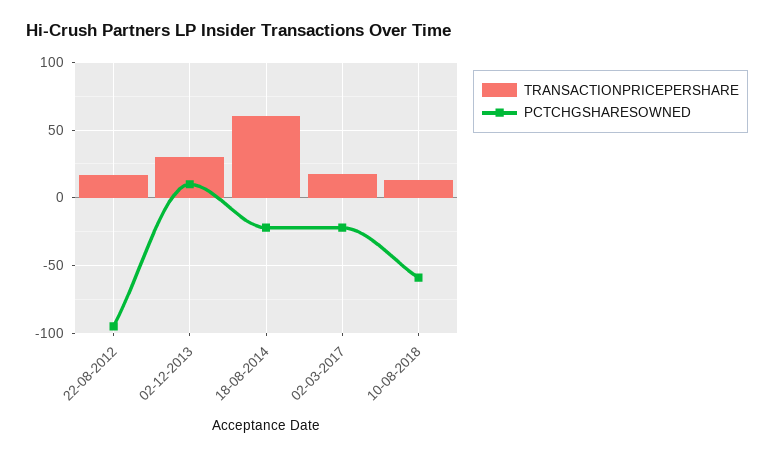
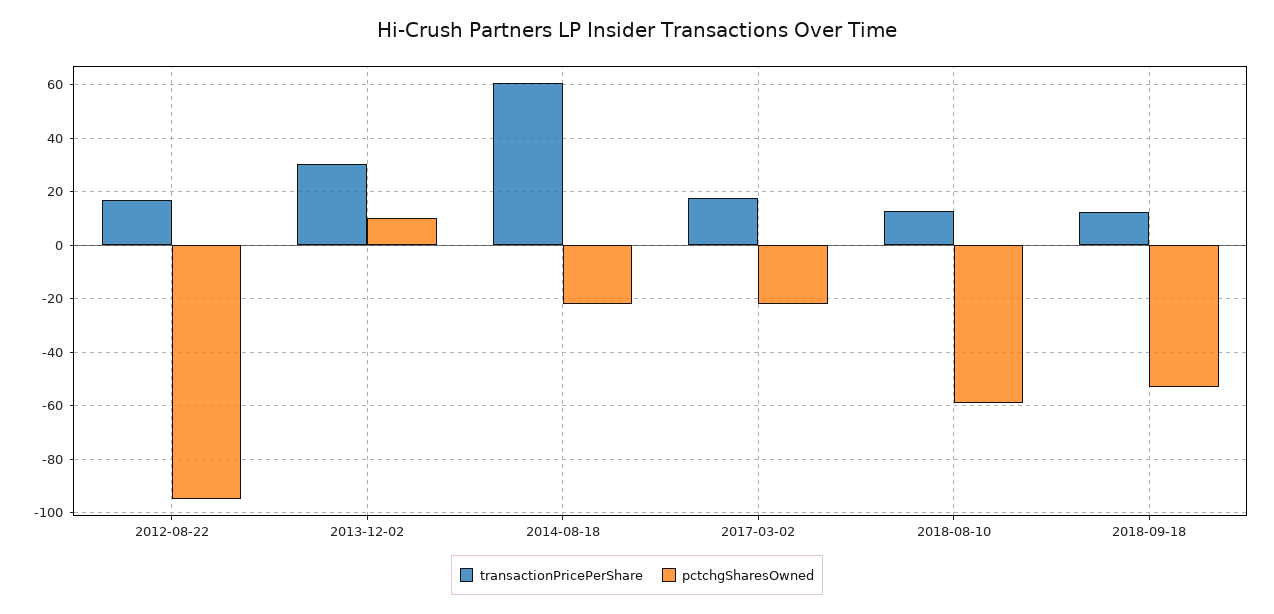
TRANSACTIONPRICEPERSHARE, 2018-09-18: none -> 12.5
PCTCHGSHARESOWNED, 2018-09-18: none -> -52.5

